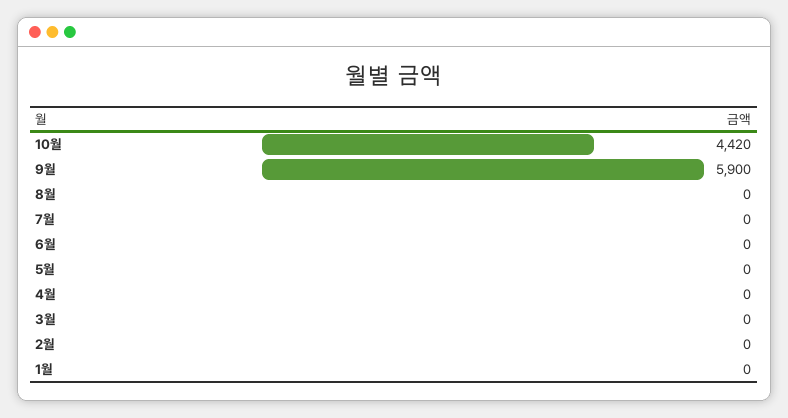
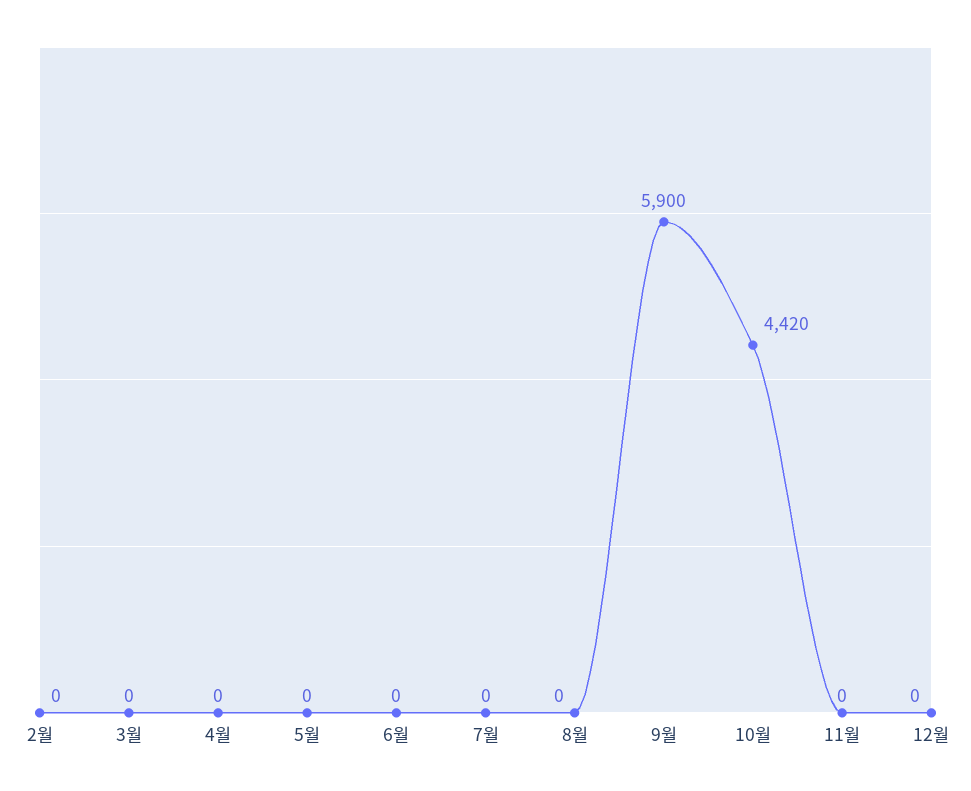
1월: 0 -> none
11월: none -> 0
12월: none -> 0

